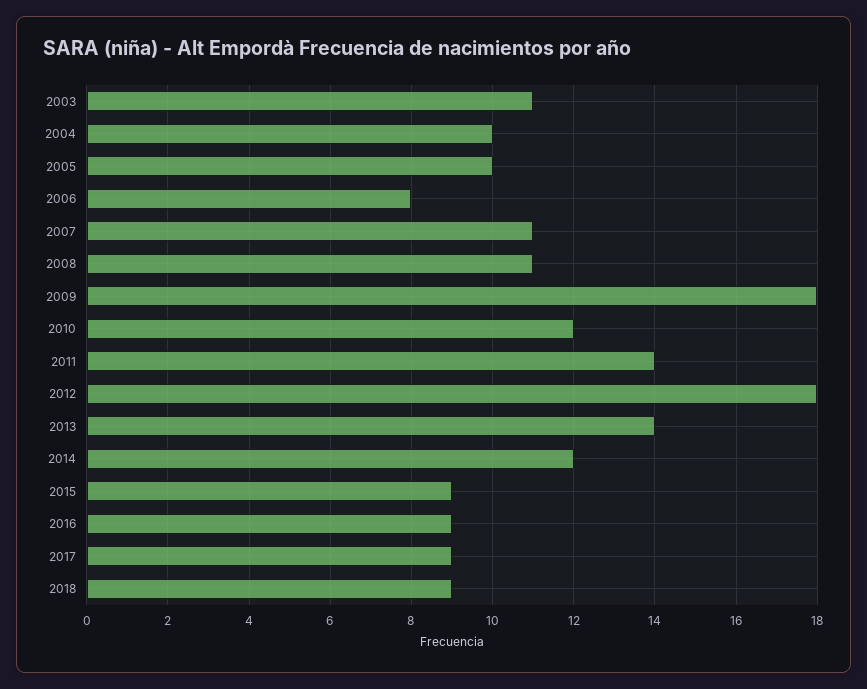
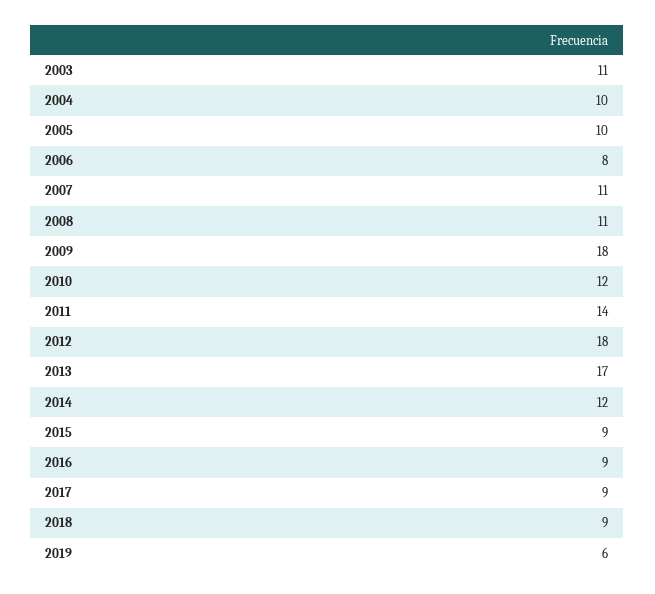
2013: 14 -> 17
2019: none -> 6

